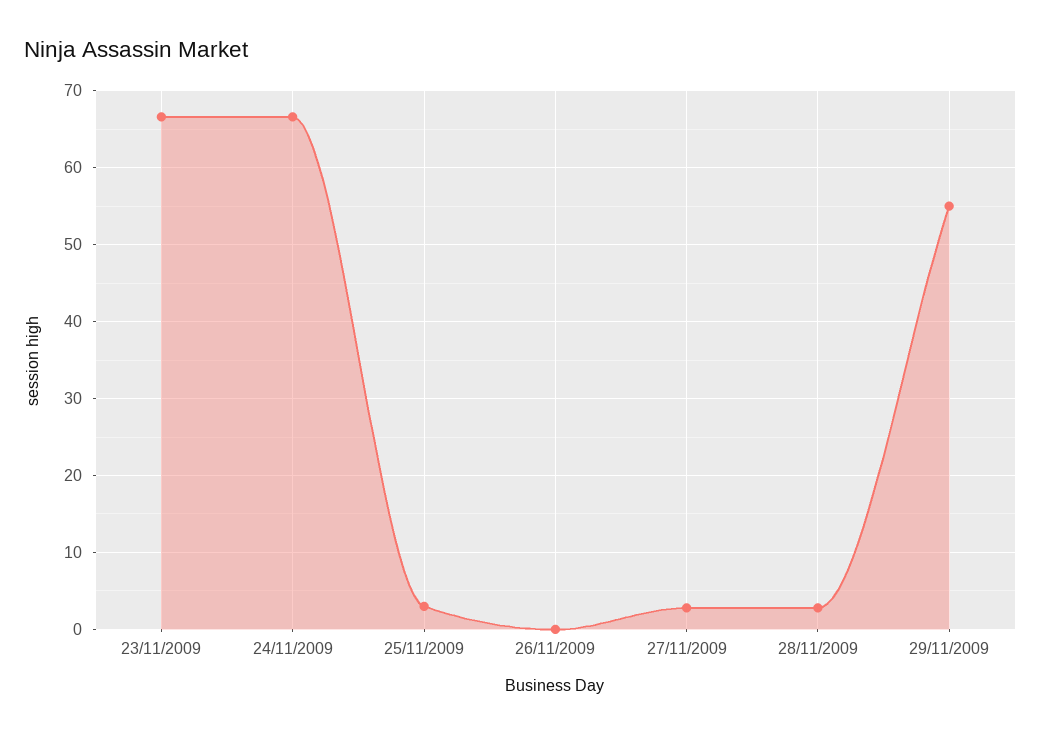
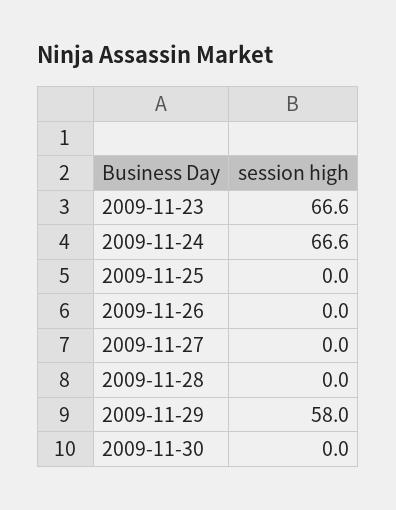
25/11/2009: 3 -> 0
27/11/2009: 3 -> 0
28/11/2009: 3 -> 0
29/11/2009: 55 -> 58
2009-11-30: none -> 0

